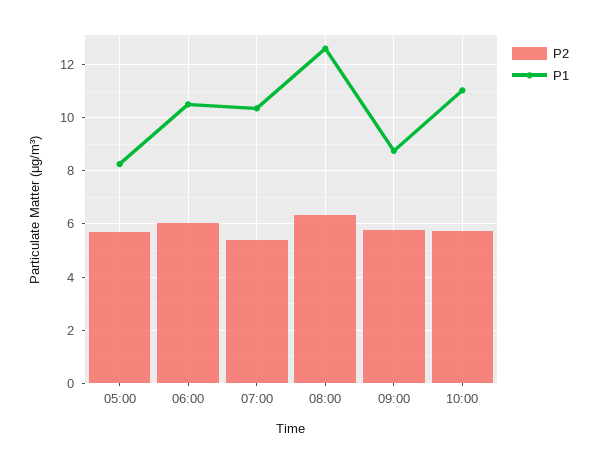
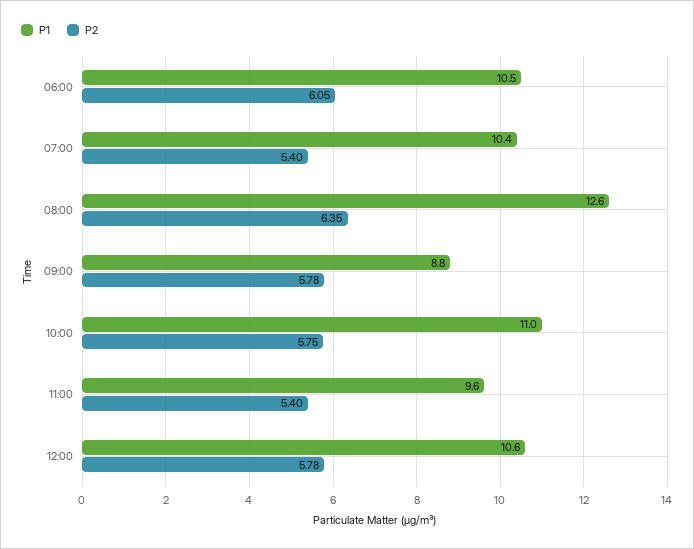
P2, 05:00: 5.75 -> none
P1, 05:00: 8.25 -> none
P1, 11:00: none -> 9.6
P2, 11:00: none -> 5.4
P1, 12:00: none -> 10.6
P2, 12:00: none -> 5.78

